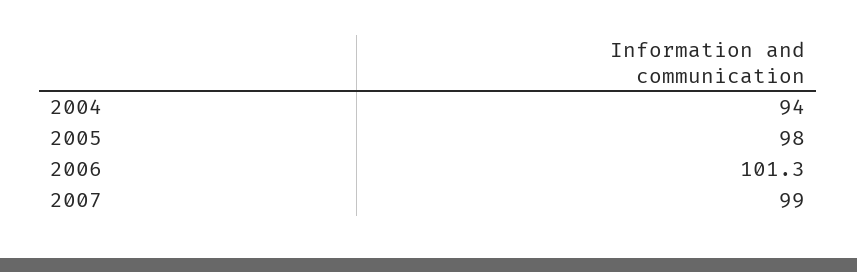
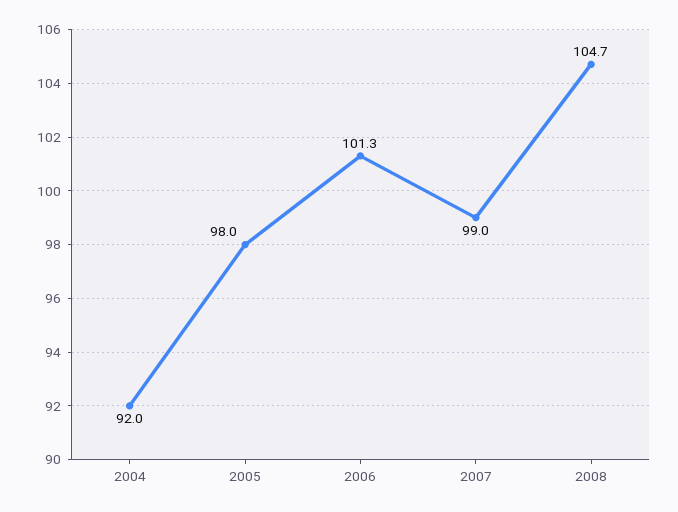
2004: 94 -> 92
2008: none -> 104.7

